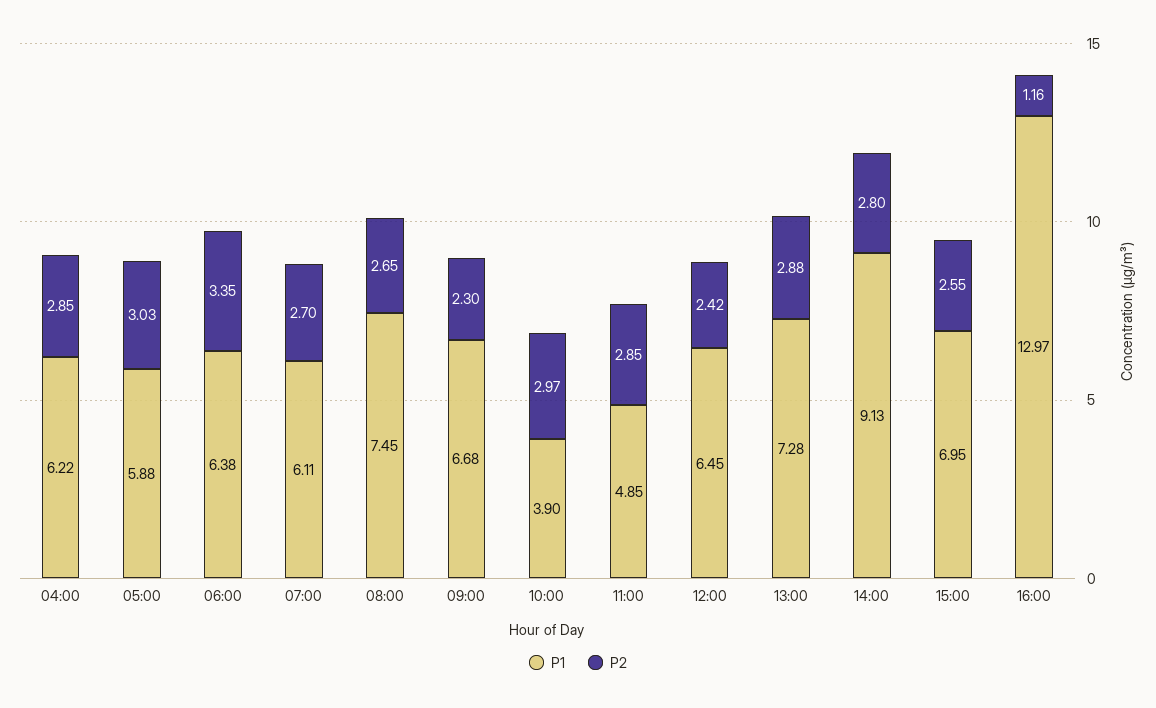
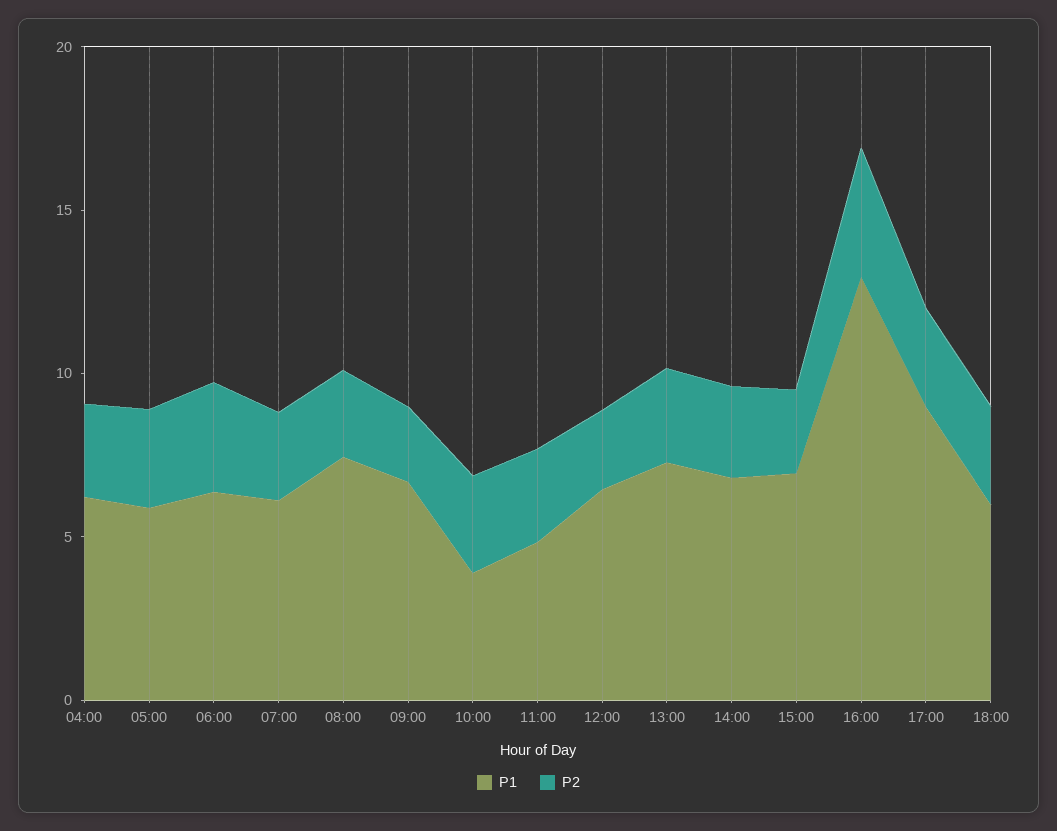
P1, 14:00: 9.13 -> 7
P2, 16:00: 1.16 -> 4
P1, 17:00: none -> 9
P2, 17:00: none -> 3
P1, 18:00: none -> 6
P2, 18:00: none -> 3

